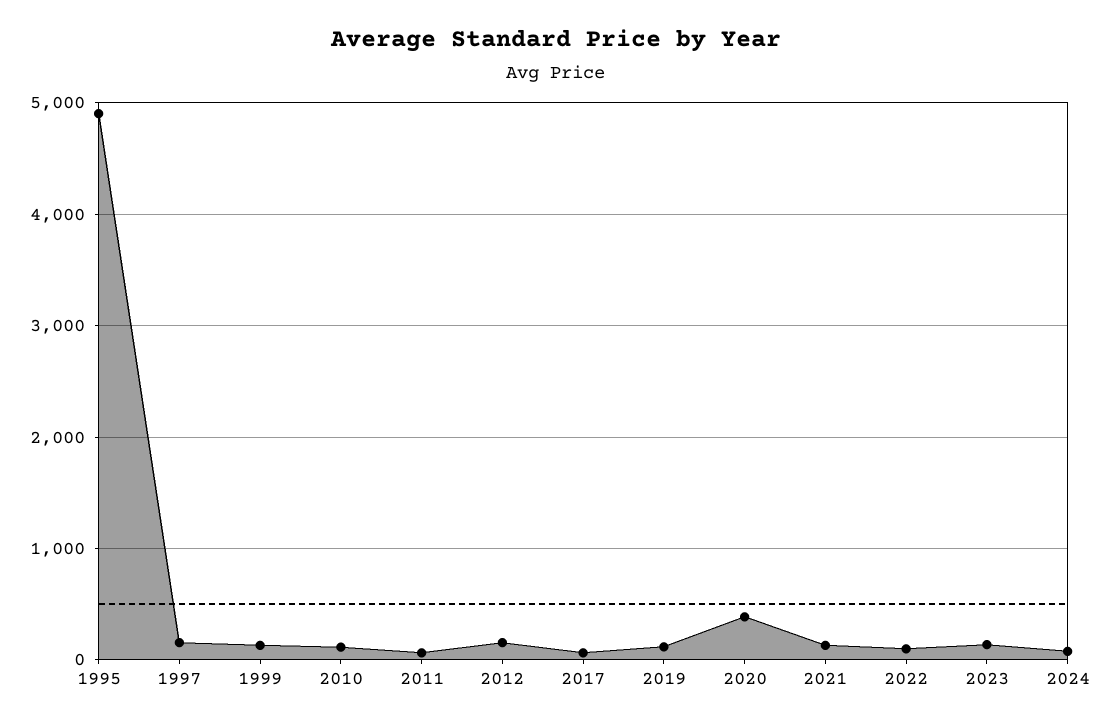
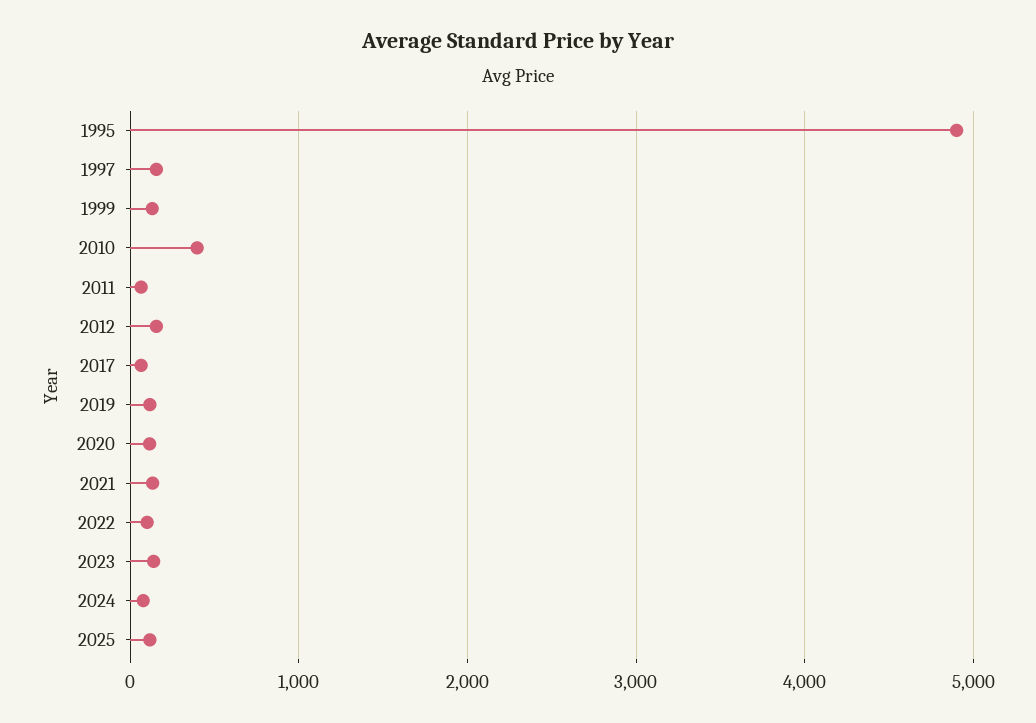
2010: 100 -> 400
2020: 400 -> 100
2025: none -> 100

